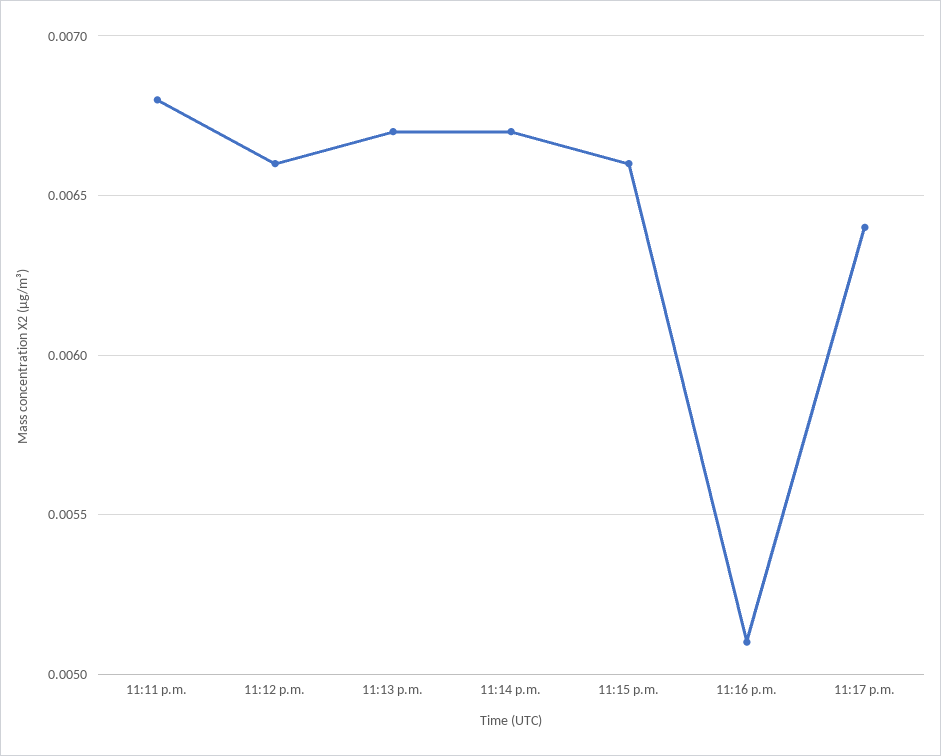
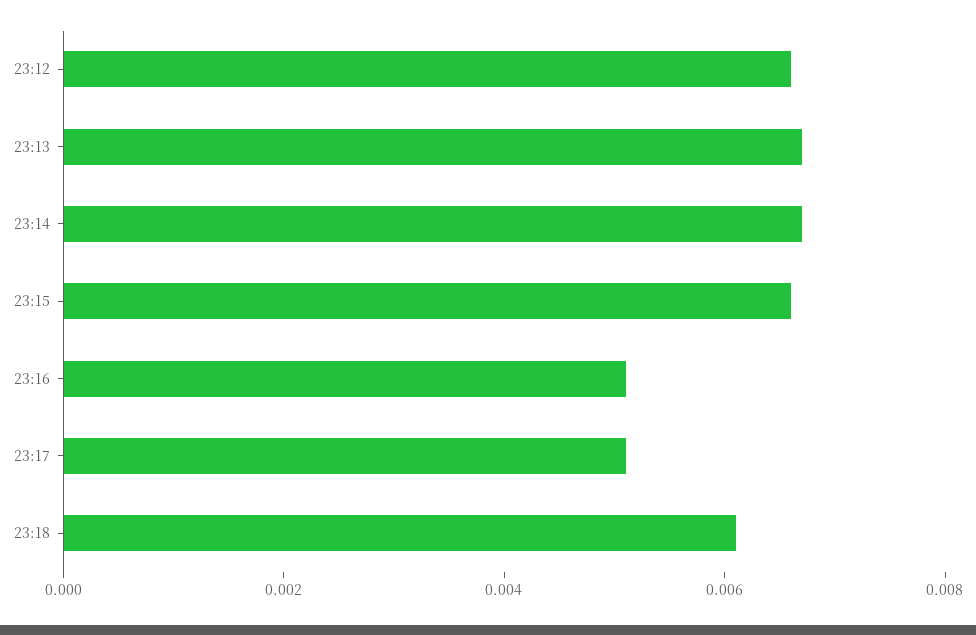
11:11 p.m.: 0.0068 -> none
11:17 p.m.: 0.0064 -> 0.005
23:18: none -> 0.006

